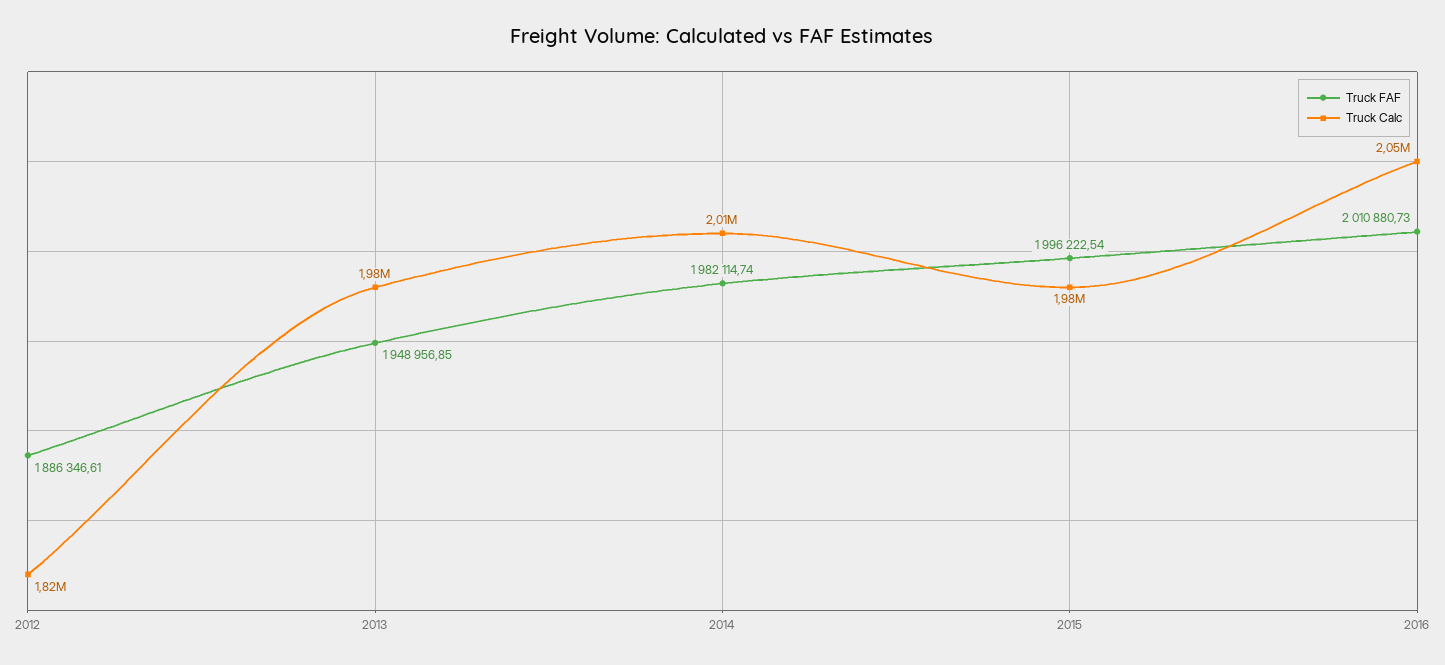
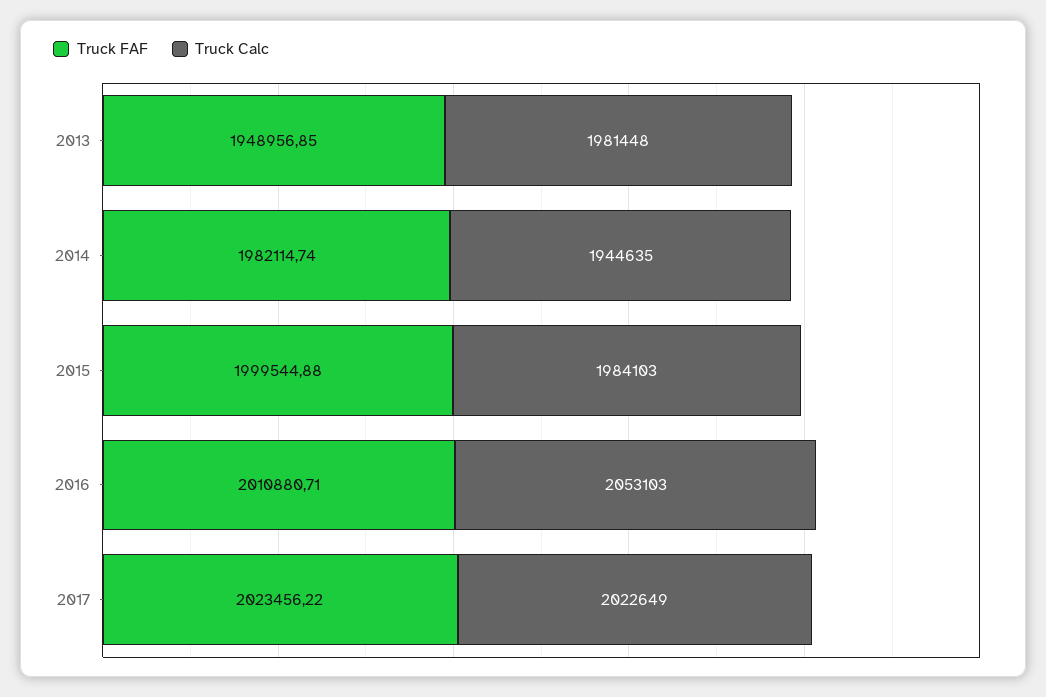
Truck FAF, 2012: 1886346.61 -> none
Truck Calc, 2012: 1820000 -> none
Truck Calc, 2014: 2010000 -> 1944635
Truck FAF, 2015: 1996222.54 -> 1999544.88
Truck FAF, 2016: 2010880.73 -> 2010880.71
Truck FAF, 2017: none -> 2023456.22
Truck Calc, 2017: none -> 2022649

